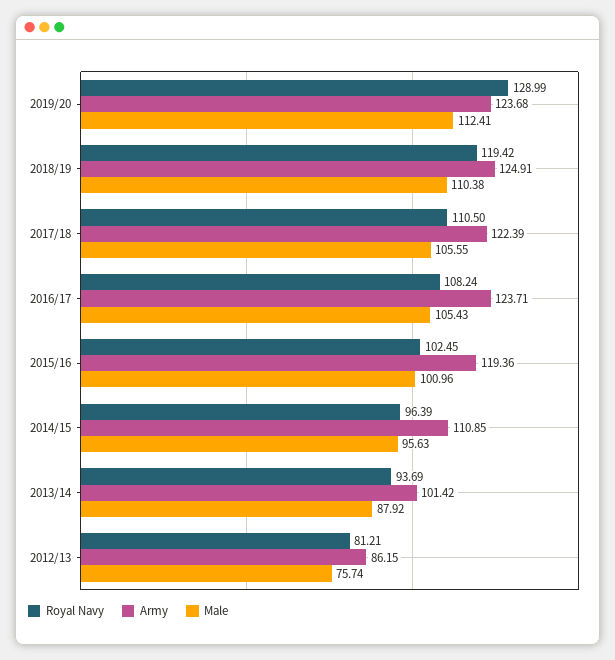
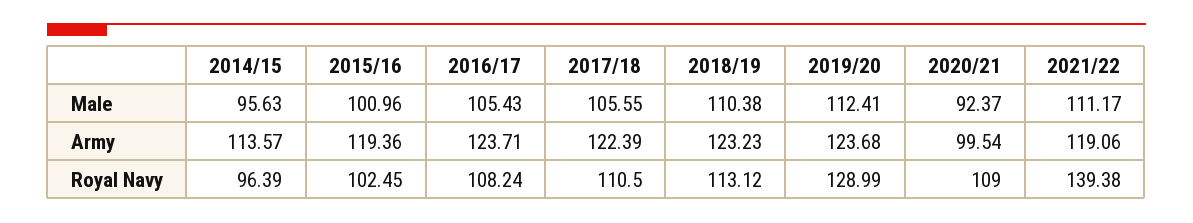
Royal Navy, 2018/19: 119.42 -> 113.12
Army, 2018/19: 124.91 -> 123.23
Army, 2014/15: 110.85 -> 113.57
Royal Navy, 2013/14: 93.69 -> none
Army, 2013/14: 101.42 -> none
Male, 2013/14: 87.92 -> none
Royal Navy, 2012/13: 81.21 -> none
Army, 2012/13: 86.15 -> none
Male, 2012/13: 75.74 -> none
Male, 2020/21: none -> 92.37
Male, 2021/22: none -> 111.17
Army, 2020/21: none -> 99.54
Army, 2021/22: none -> 119.06
Royal Navy, 2020/21: none -> 109
Royal Navy, 2021/22: none -> 139.38

